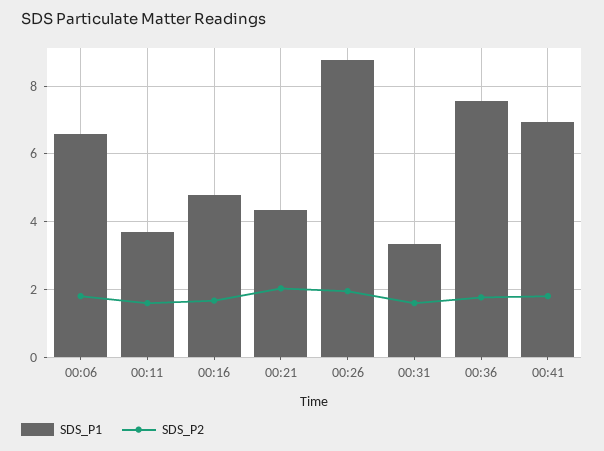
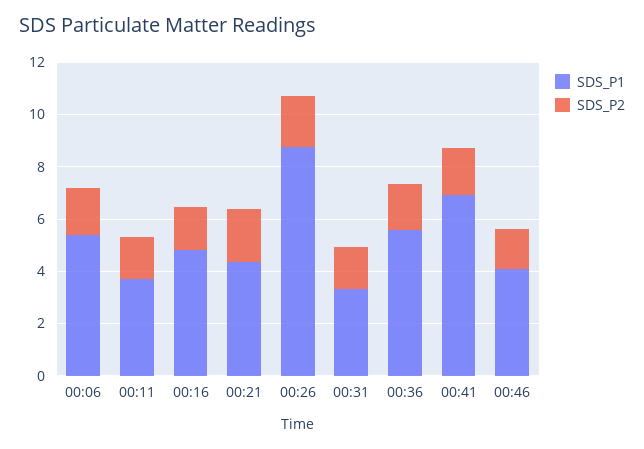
SDS_P1, 00:06: 6.6 -> 5.5
SDS_P1, 00:36: 7.6 -> 5.5
SDS_P1, 00:46: none -> 4
SDS_P2, 00:46: none -> 1.5

